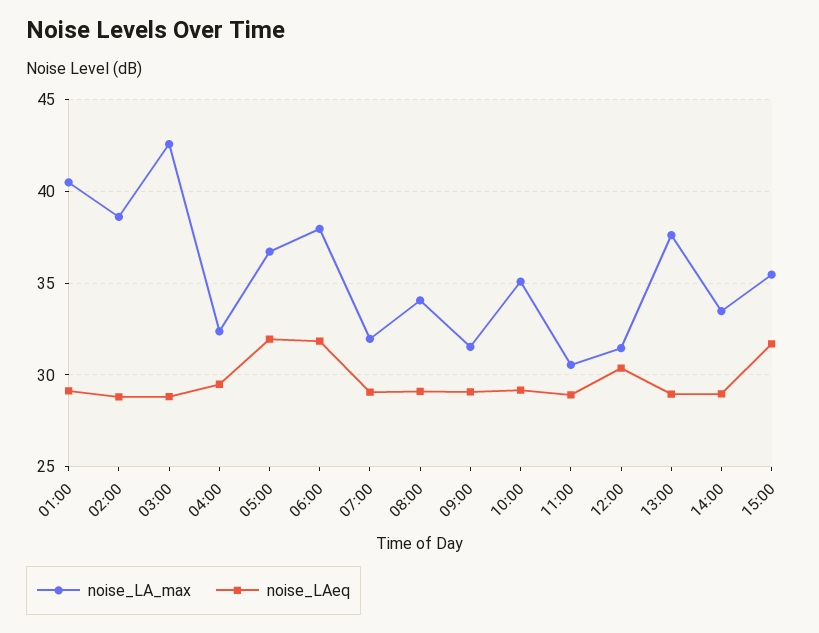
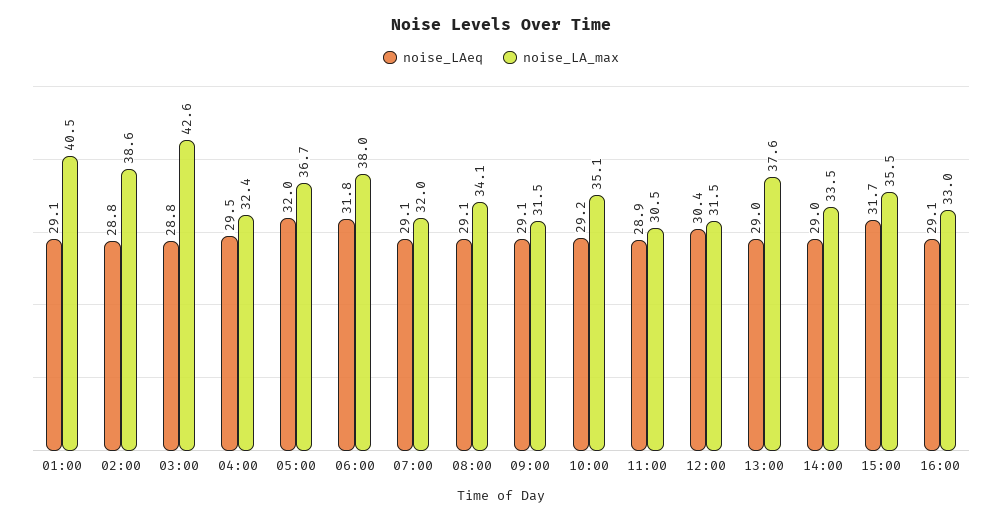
noise_LAeq, 16:00: none -> 29.1
noise_LA_max, 16:00: none -> 33

